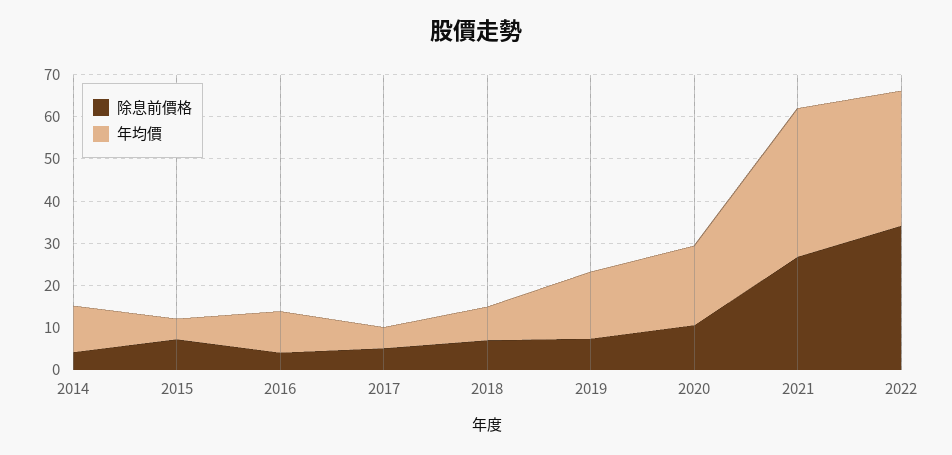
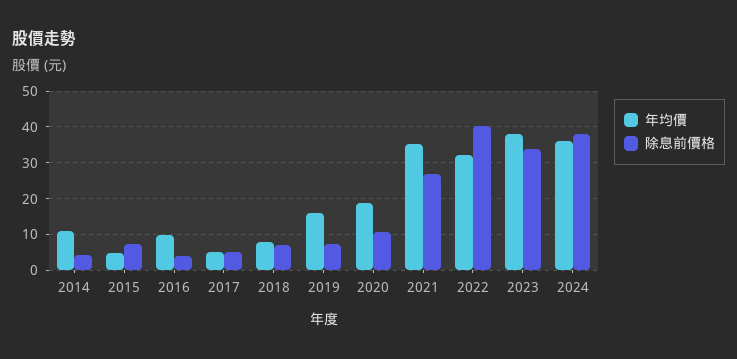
除息前價格, 2022: 34 -> 40
年均價, 2023: none -> 38
除息前價格, 2023: none -> 34
年均價, 2024: none -> 36
除息前價格, 2024: none -> 38

